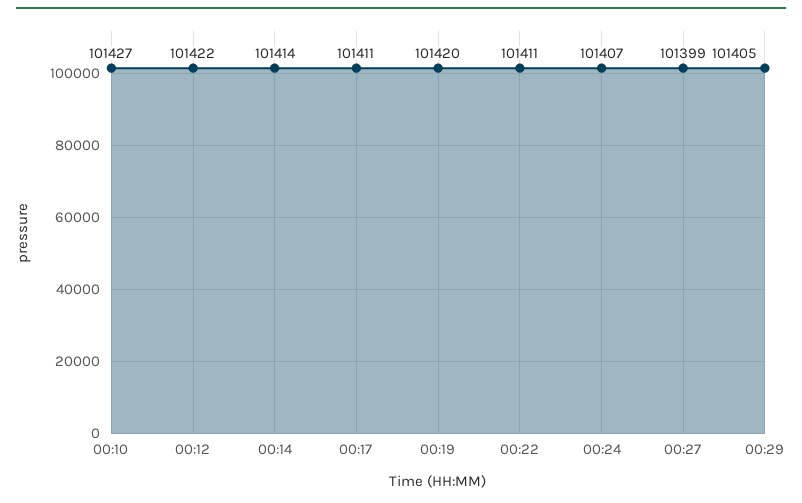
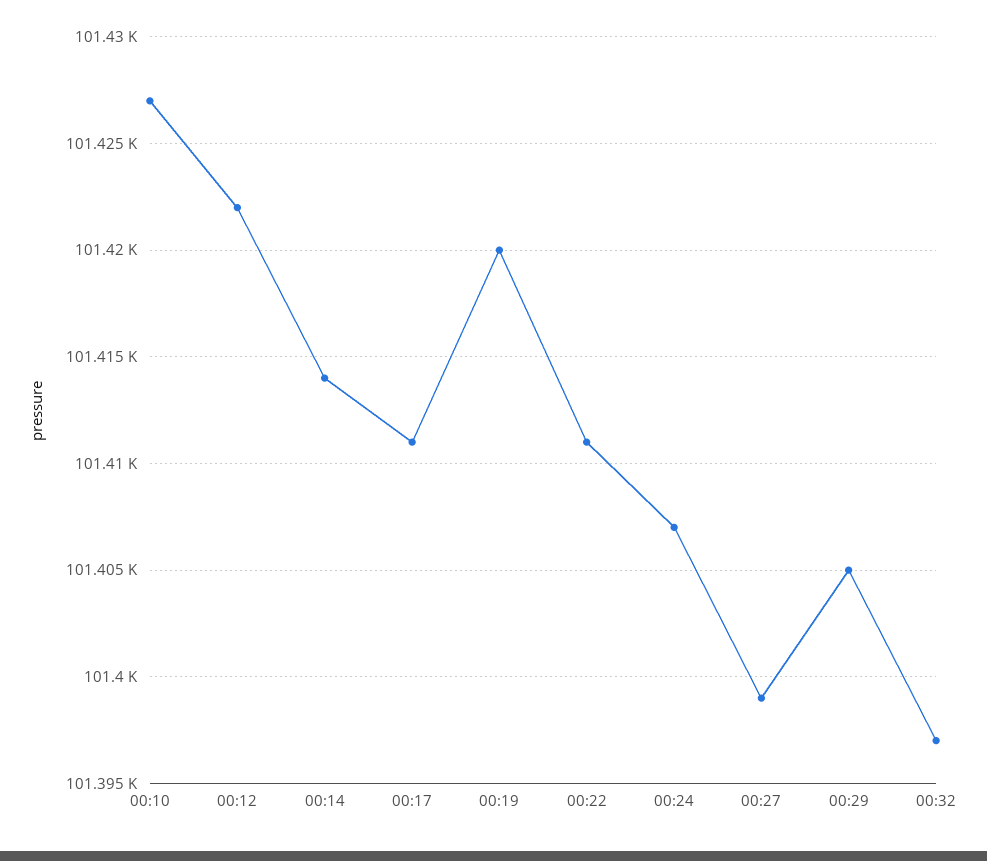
00:32: none -> 101397

